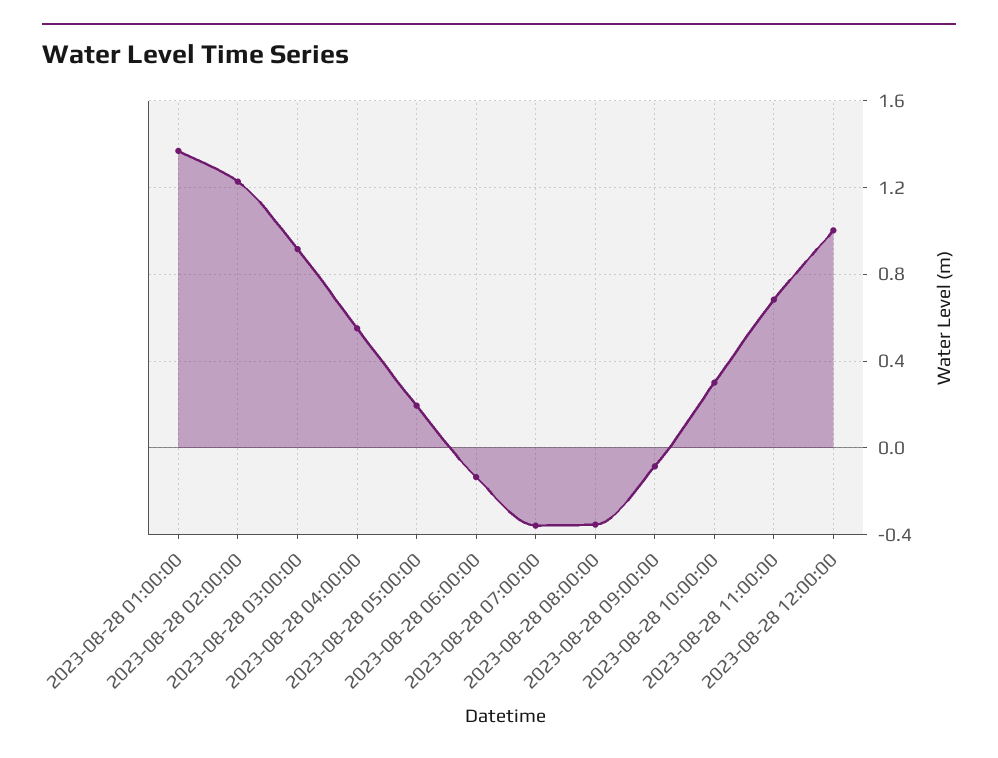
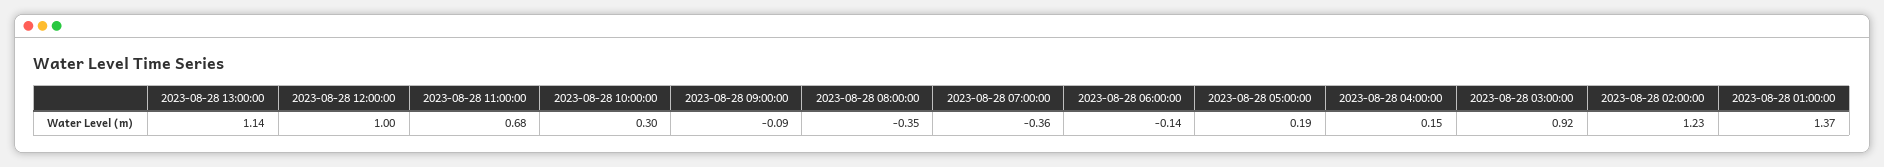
2023-08-28 04:00:00: 0.55 -> 0.15
2023-08-28 13:00:00: none -> 1.14

